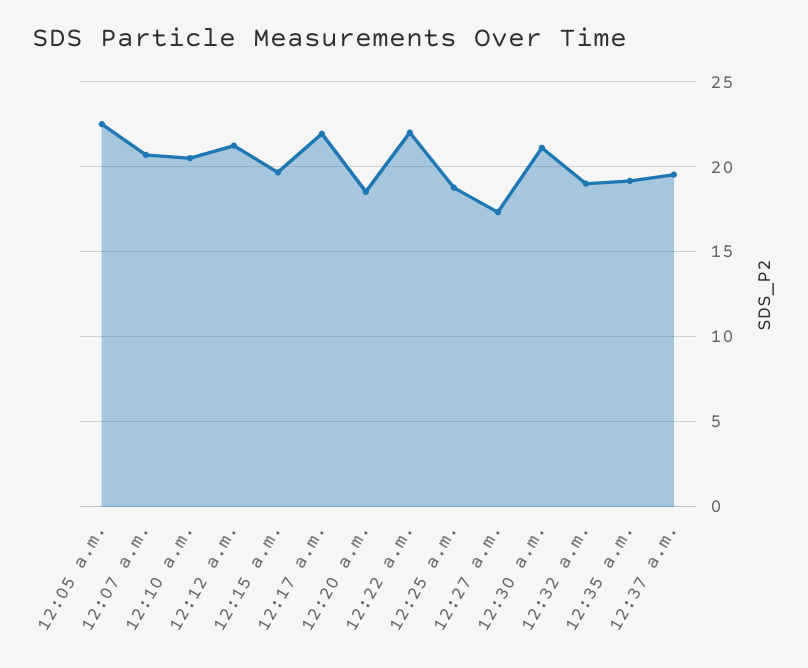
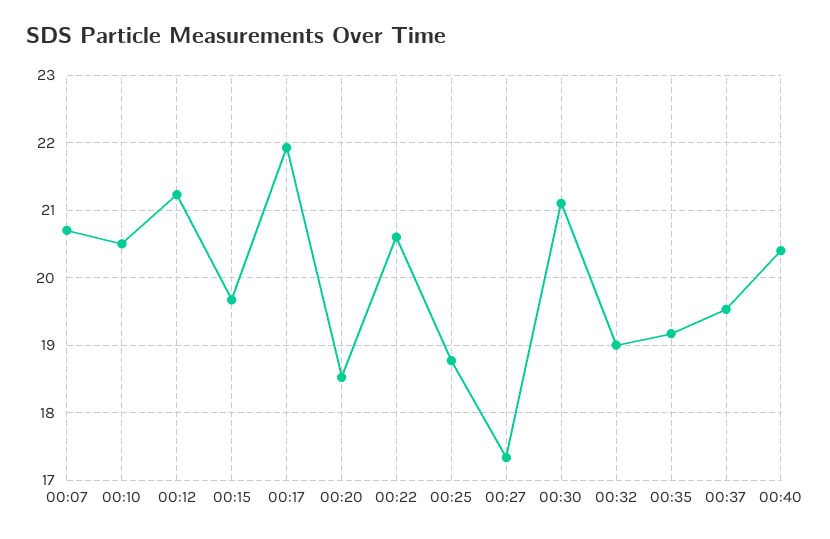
12:05 a.m.: 22.5 -> none
12:22 a.m.: 22 -> 20.6
00:40: none -> 20.4

